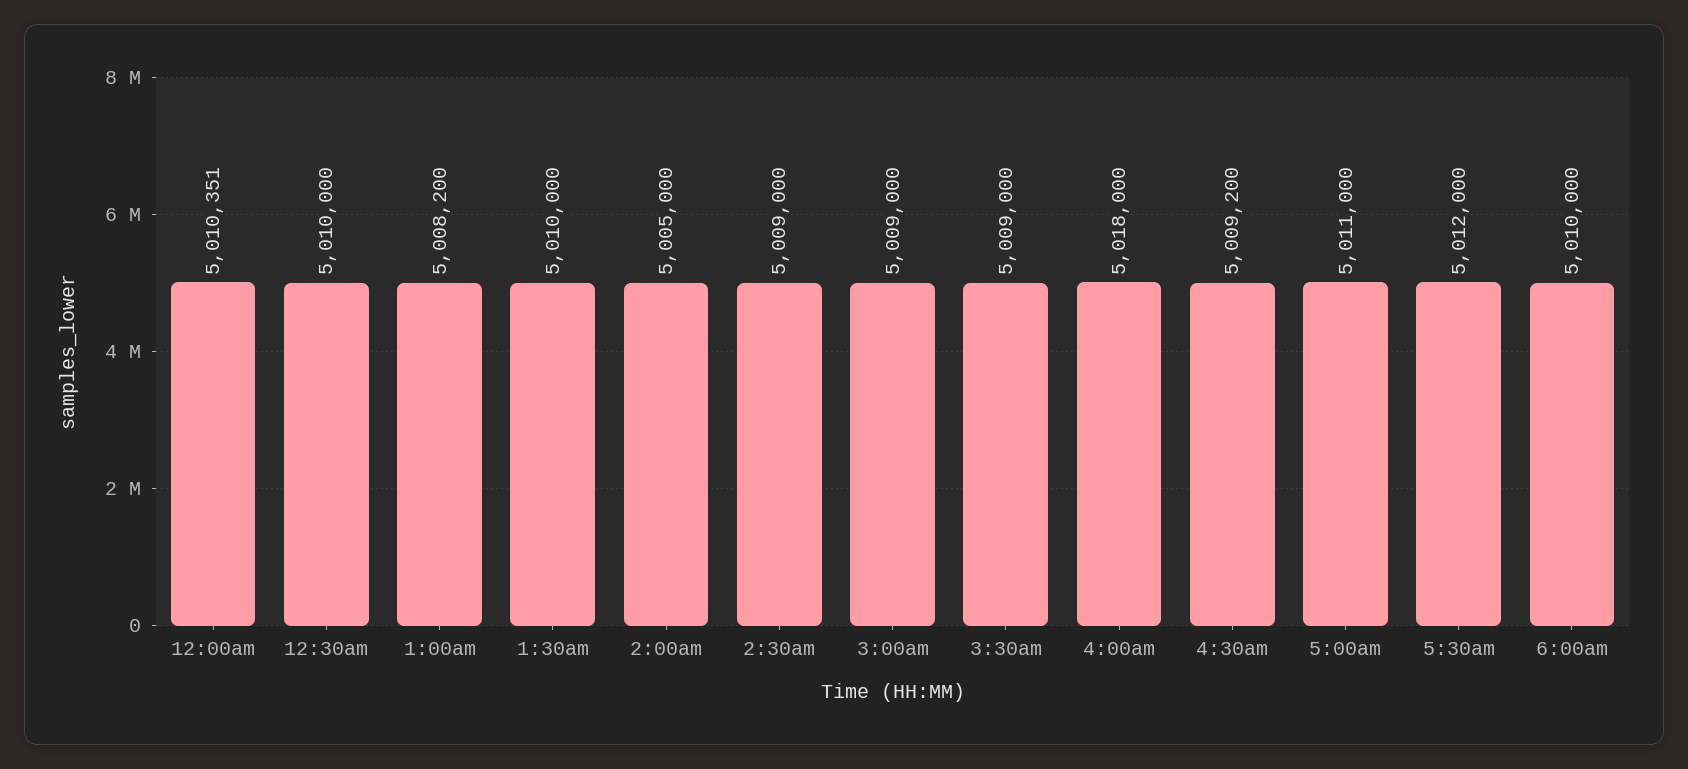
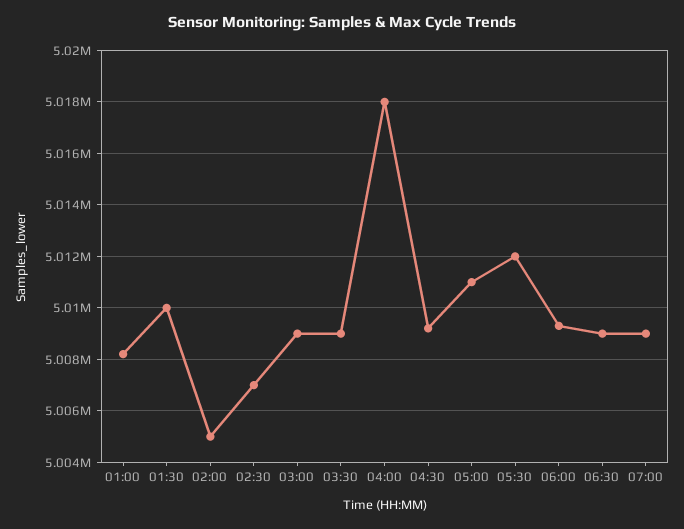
12:00am: 5010351 -> none
12:30am: 5010000 -> none
2:30am: 5009000 -> 5007000
6:00am: 5010000 -> 5009250
06:30: none -> 5009000
07:00: none -> 5009000

